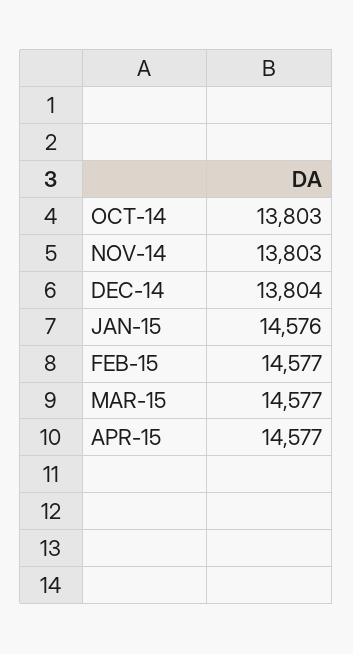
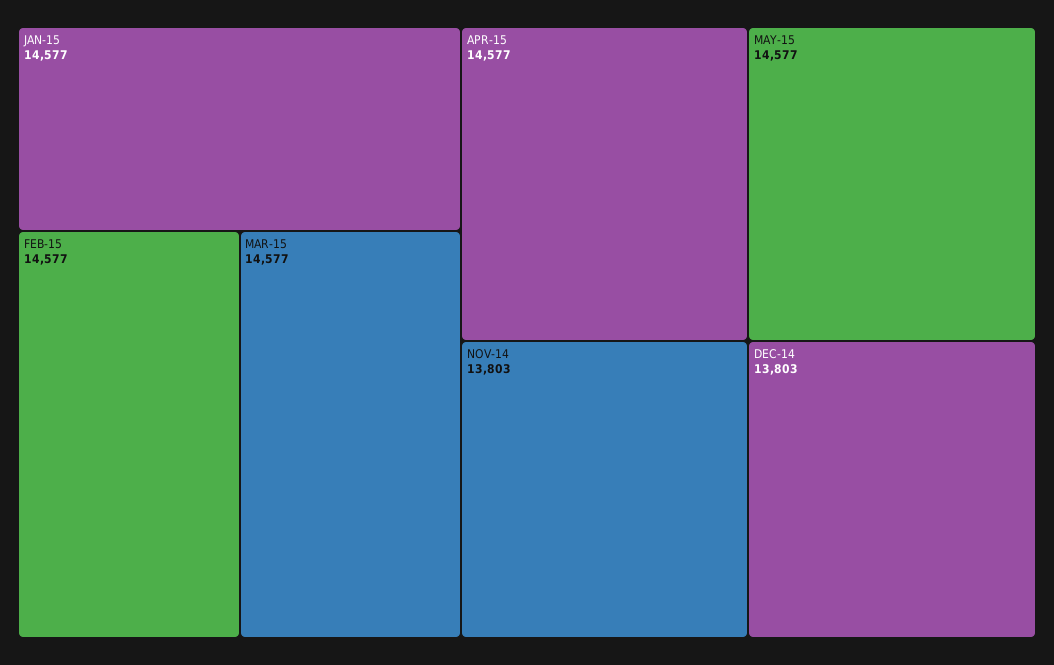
OCT-14: 13803 -> none
DEC-14: 13804 -> 13803
JAN-15: 14576 -> 14577
MAY-15: none -> 14577

